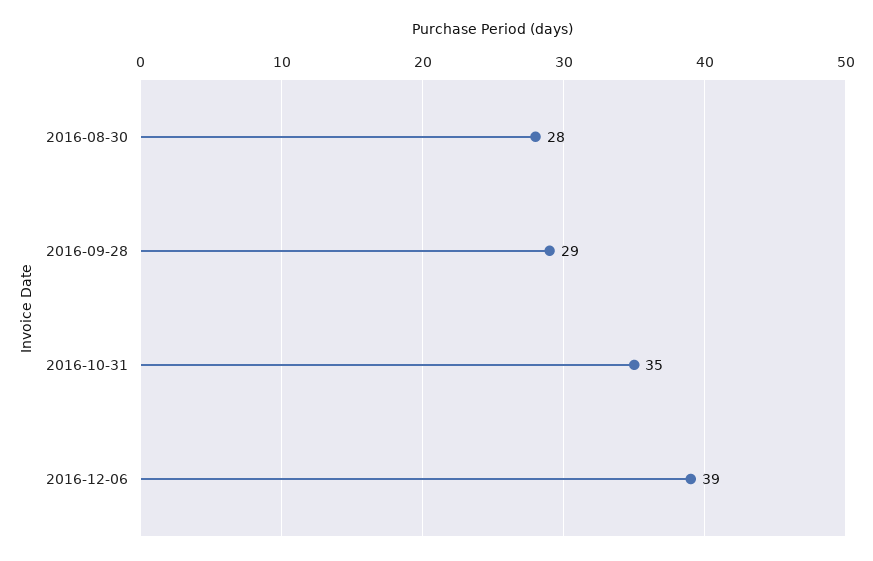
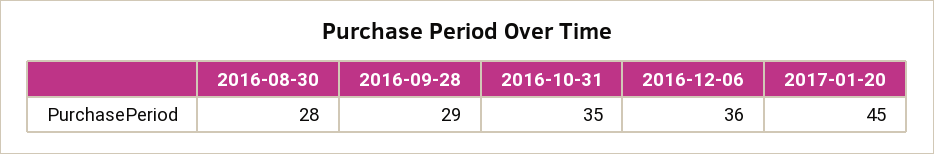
2016-12-06: 39 -> 36
2017-01-20: none -> 45

